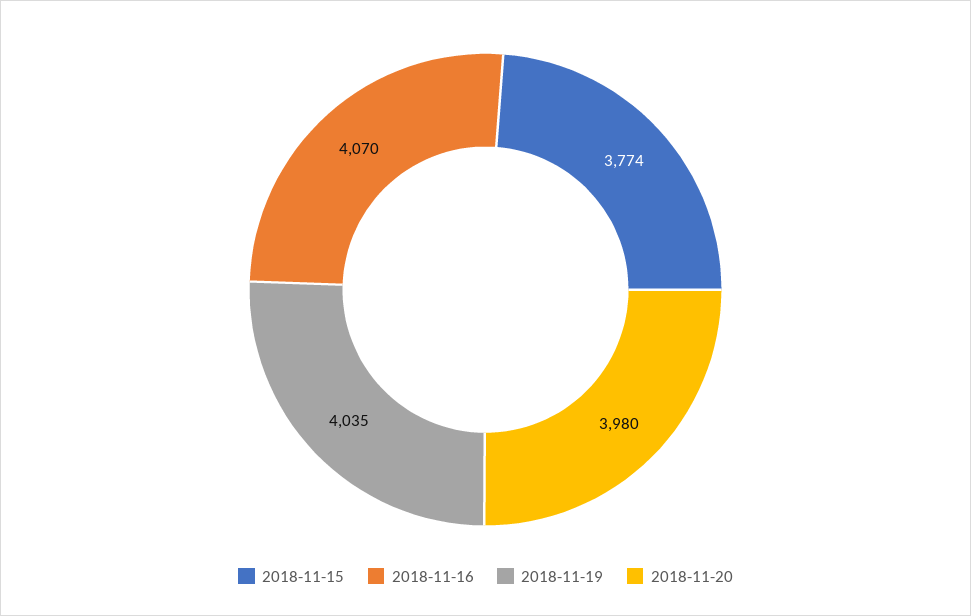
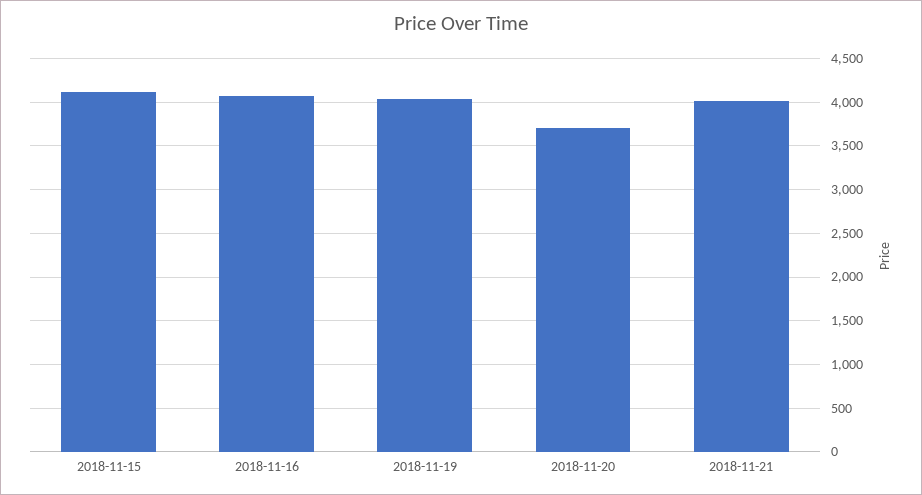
2018-11-15: 3774 -> 4100
2018-11-20: 3980 -> 3700
2018-11-21: none -> 4000

